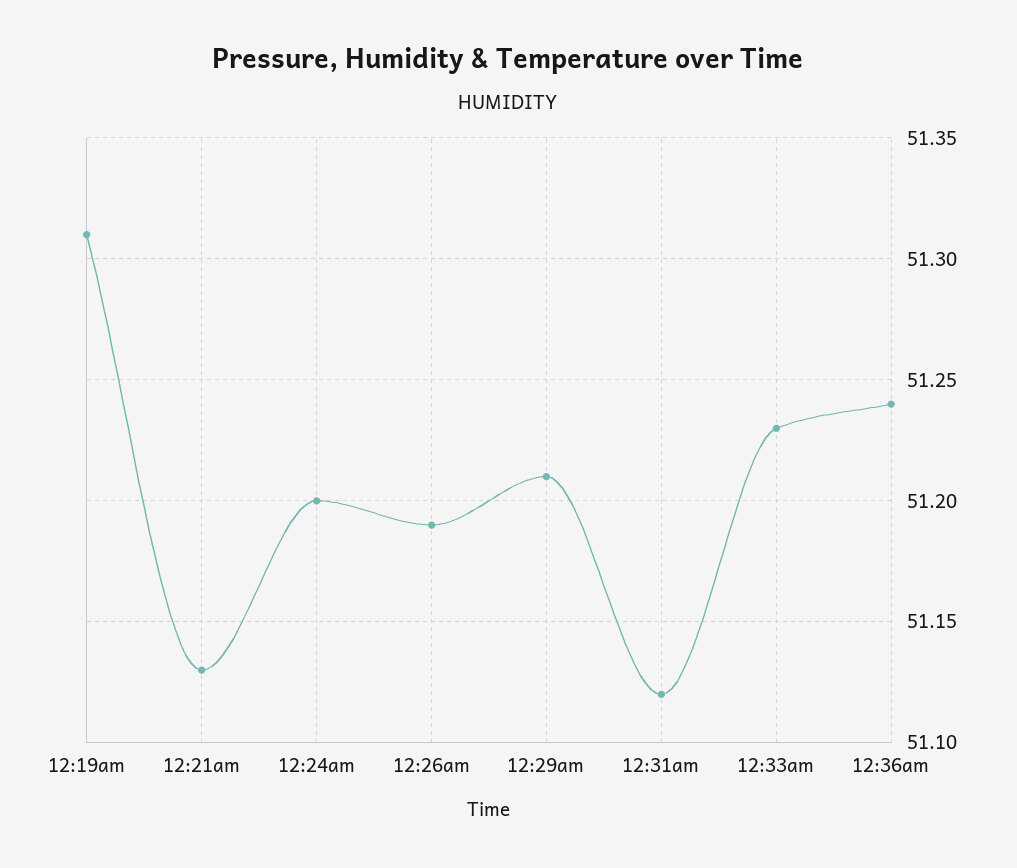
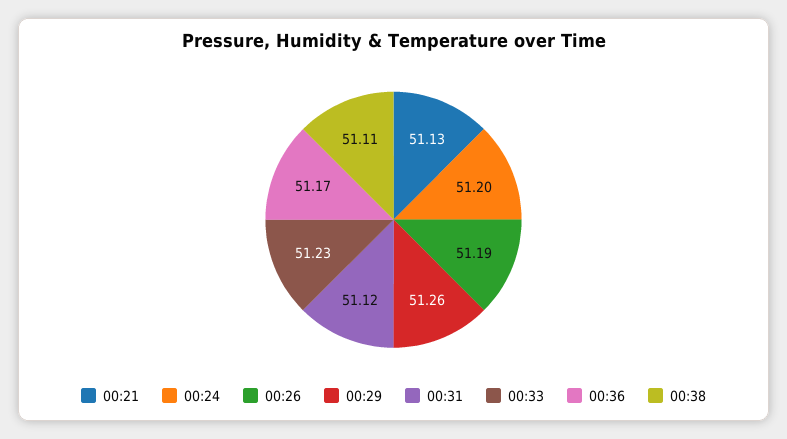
12:19am: 51.31 -> none
12:29am: 51.21 -> 51.26
12:36am: 51.24 -> 51.17
00:38: none -> 51.11

